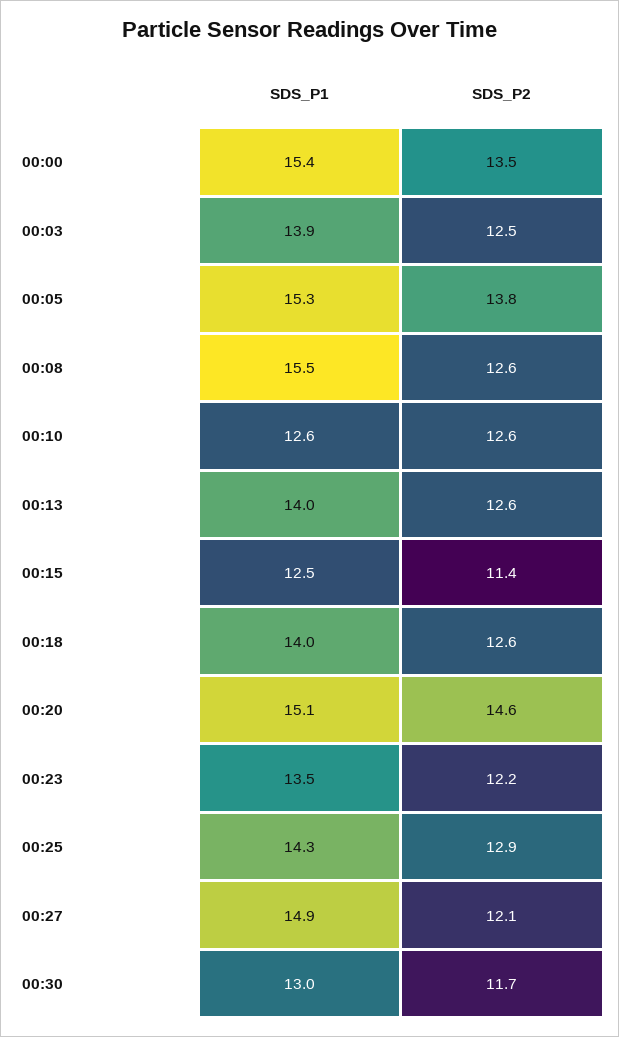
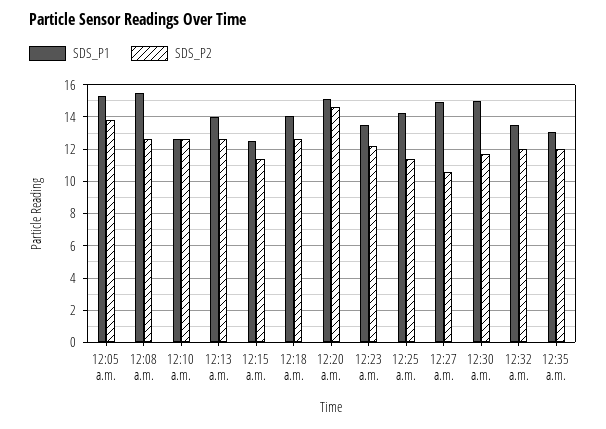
SDS_P1, 00:00: 15.4 -> none
SDS_P2, 00:00: 13.5 -> none
SDS_P1, 00:03: 13.9 -> none
SDS_P2, 00:03: 12.5 -> none
SDS_P2, 00:25: 12.9 -> 11.5
SDS_P2, 00:27: 12.1 -> 10.5
SDS_P1, 00:30: 13 -> 15
SDS_P1, 12:32 a.m.: none -> 13.5
SDS_P2, 12:32 a.m.: none -> 12
SDS_P1, 12:35 a.m.: none -> 13
SDS_P2, 12:35 a.m.: none -> 12

